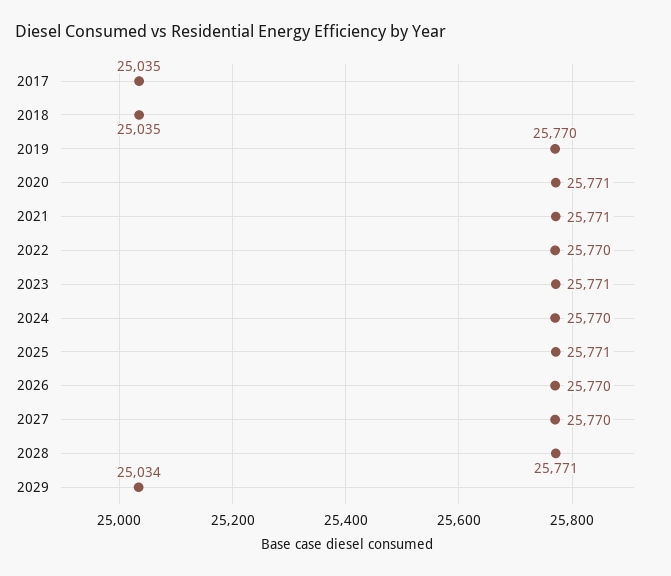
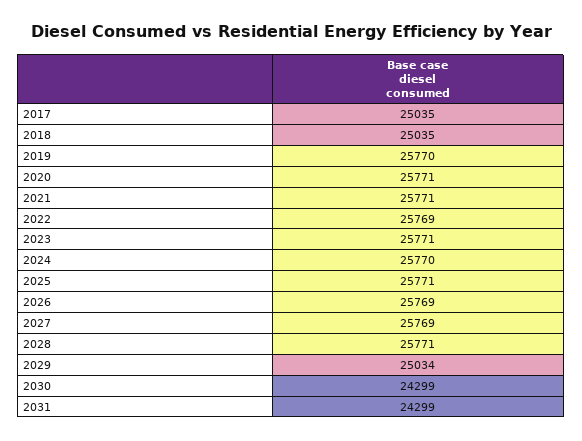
2022: 25770 -> 25769
2026: 25770 -> 25769
2027: 25770 -> 25769
2030: none -> 24299
2031: none -> 24299

